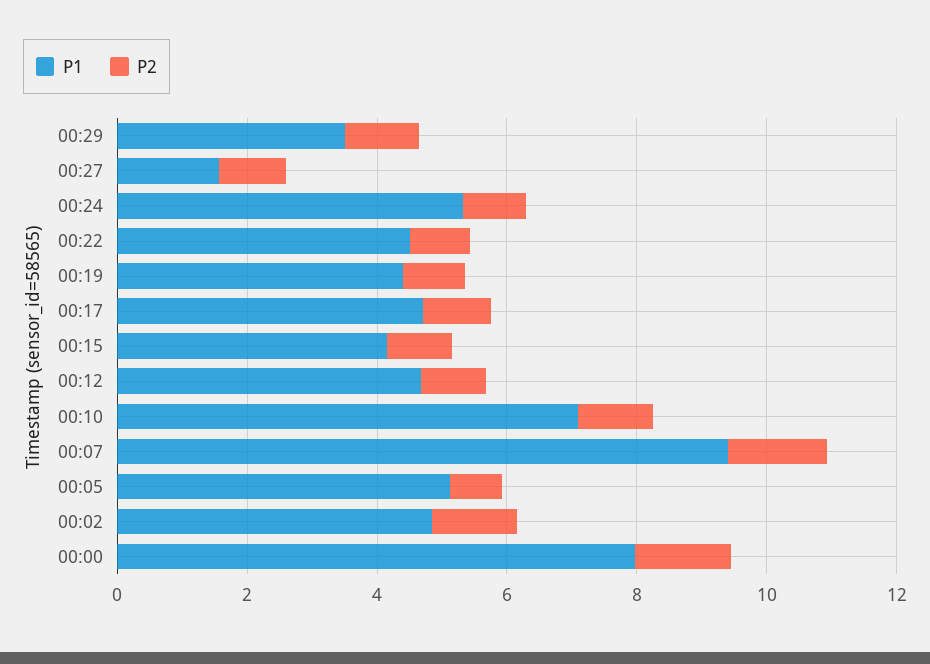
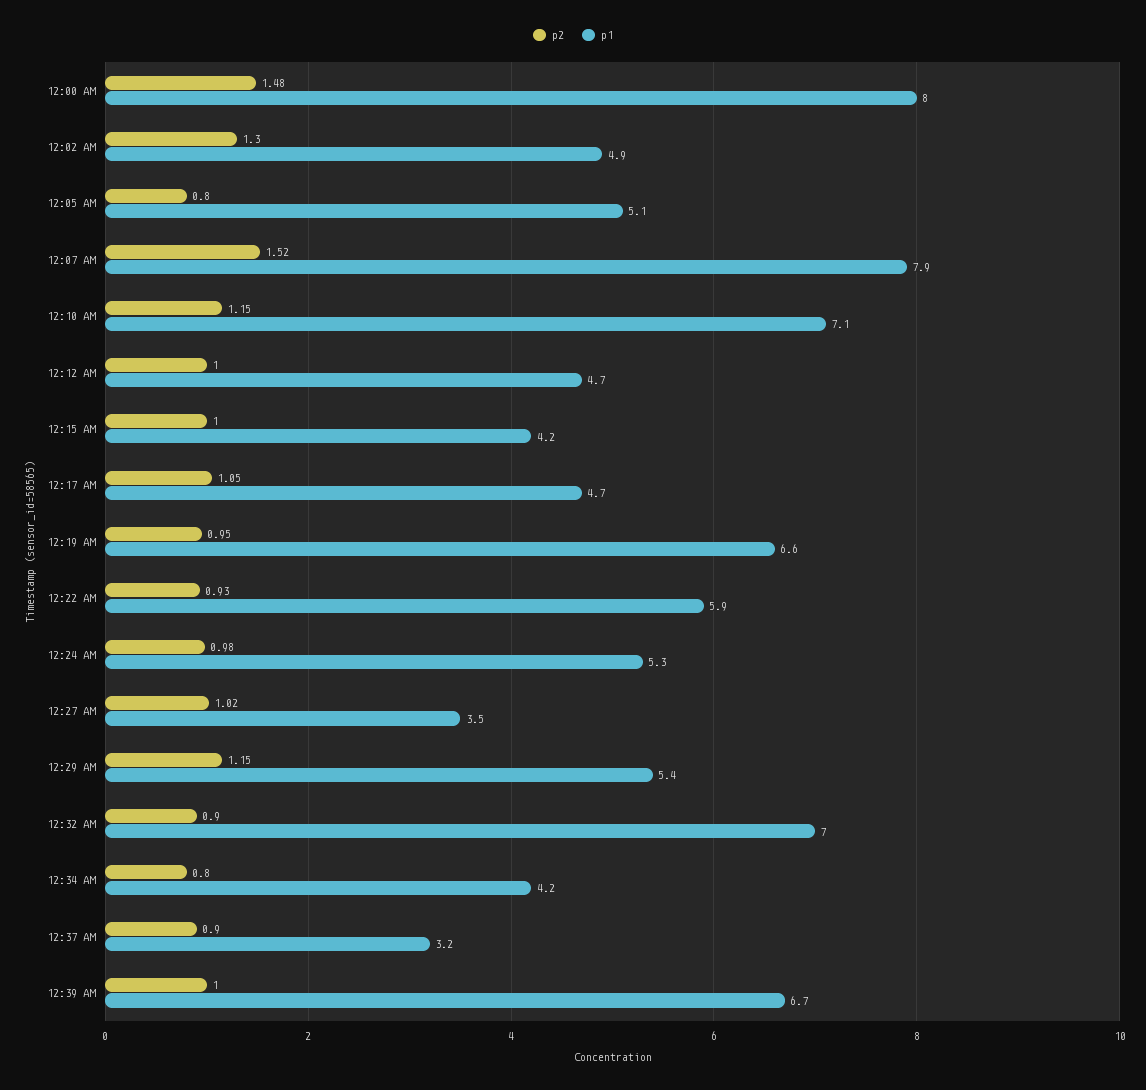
P1, 00:29: 3.5 -> 5.4
P1, 00:27: 1.5 -> 3.5
P1, 00:22: 4.5 -> 5.9
P1, 00:19: 4.5 -> 6.6
P1, 00:07: 9.5 -> 7.9
P2, 12:32 AM: none -> 0.9
P1, 12:32 AM: none -> 7
P2, 12:34 AM: none -> 0.8
P1, 12:34 AM: none -> 4.2
P2, 12:37 AM: none -> 0.9
P1, 12:37 AM: none -> 3.2
P2, 12:39 AM: none -> 1
P1, 12:39 AM: none -> 6.7

